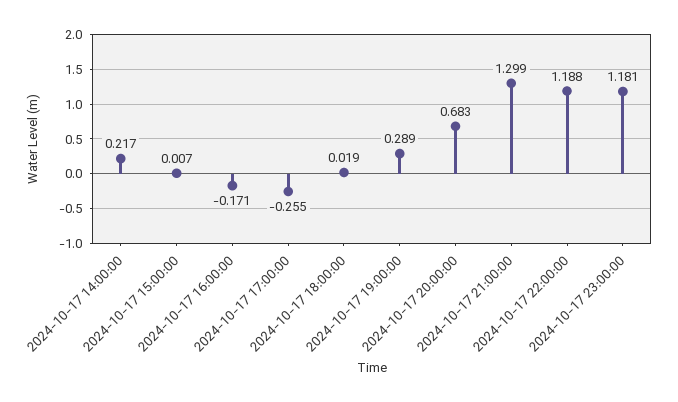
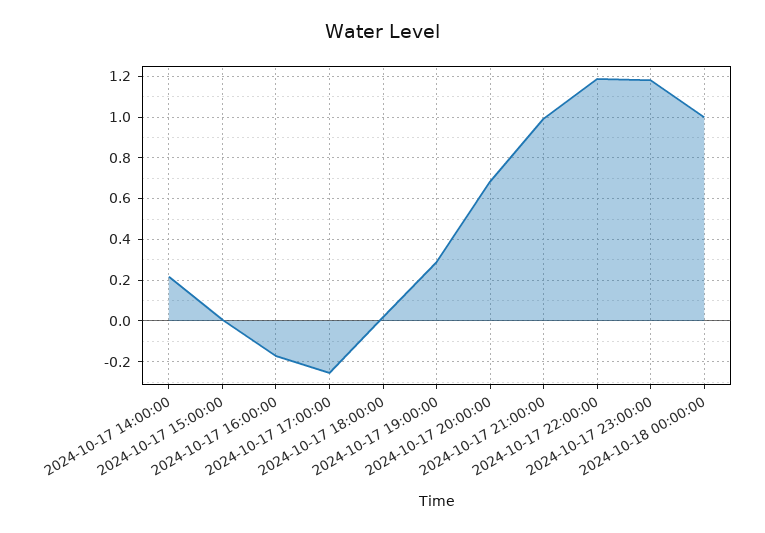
2024-10-17 21:00:00: 1.299 -> 1
2024-10-18 00:00:00: none -> 1

